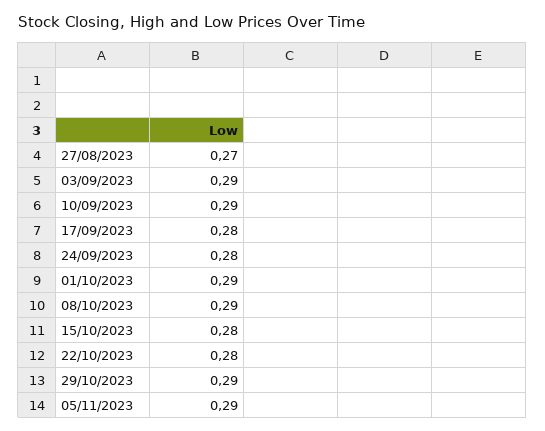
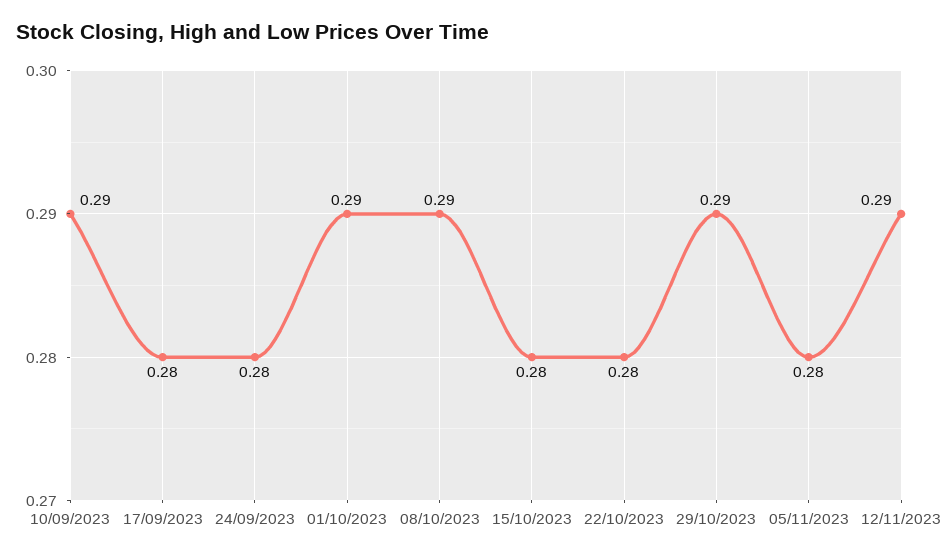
27/08/2023: 0.27 -> none
03/09/2023: 0.29 -> none
05/11/2023: 0.29 -> 0.28
12/11/2023: none -> 0.29

